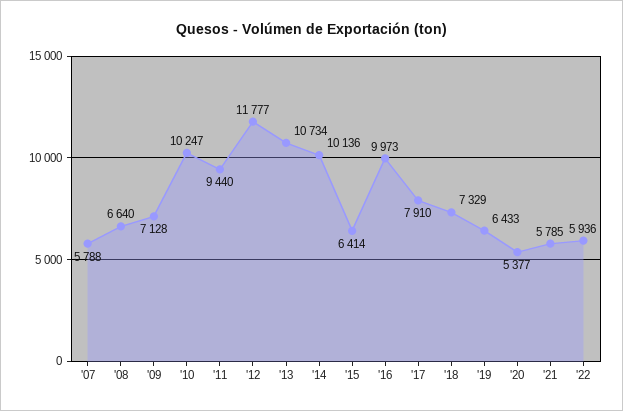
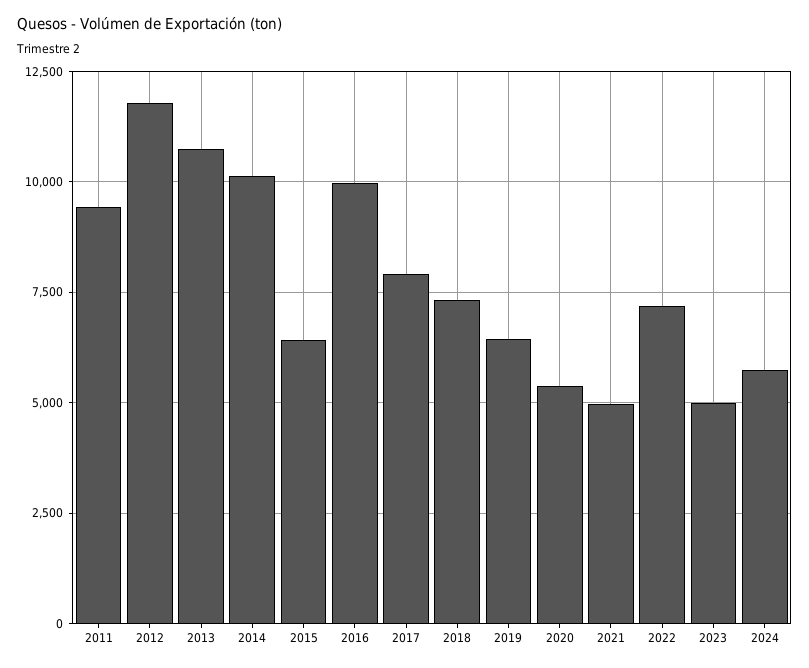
'07: 5788 -> none
'08: 6640 -> none
'09: 7128 -> none
'10: 10247 -> none
'21: 5785 -> 5000
'22: 5936 -> 7250
2023: none -> 5000
2024: none -> 5750

